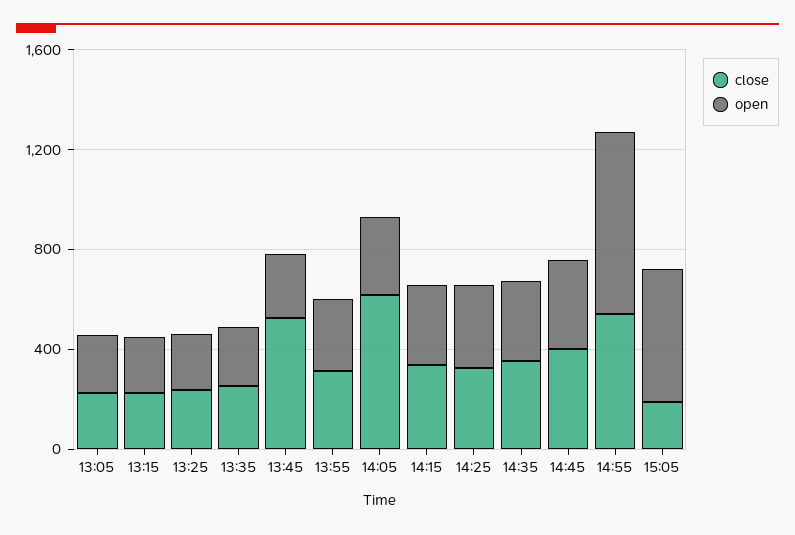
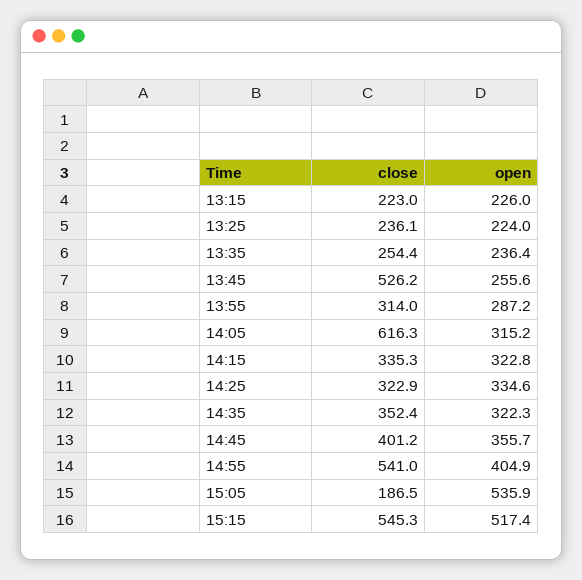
close, 13:05: 200 -> none
open, 13:05: 200 -> none
open, 14:55: 700 -> 404.9
close, 15:15: none -> 545.3
open, 15:15: none -> 517.4

